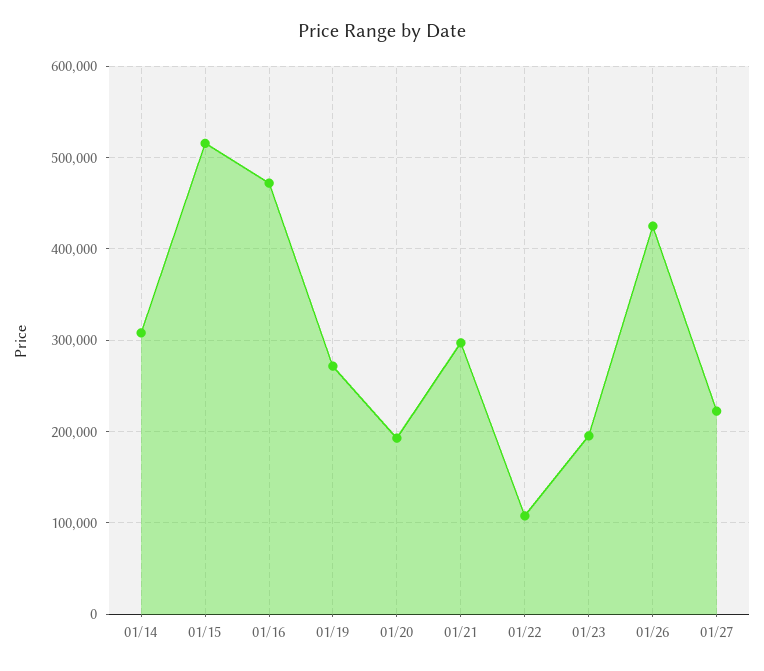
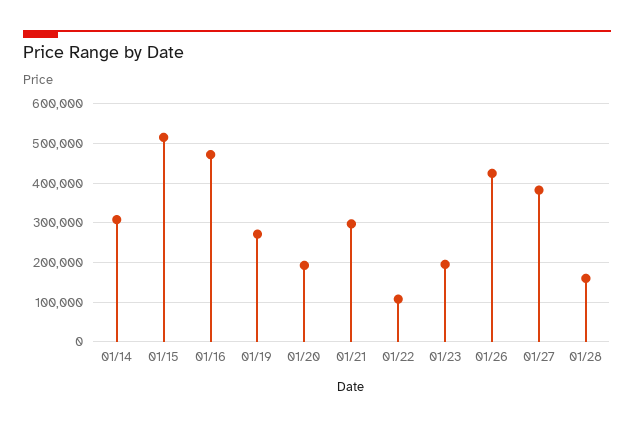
01/27: 220000 -> 380000
01/28: none -> 160000

